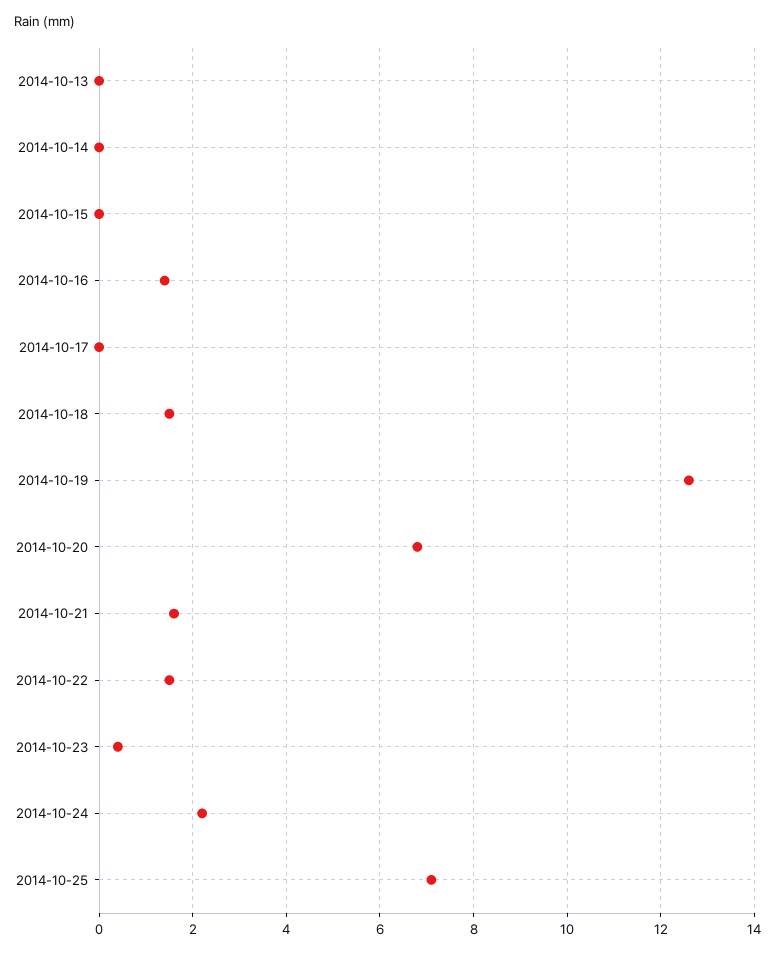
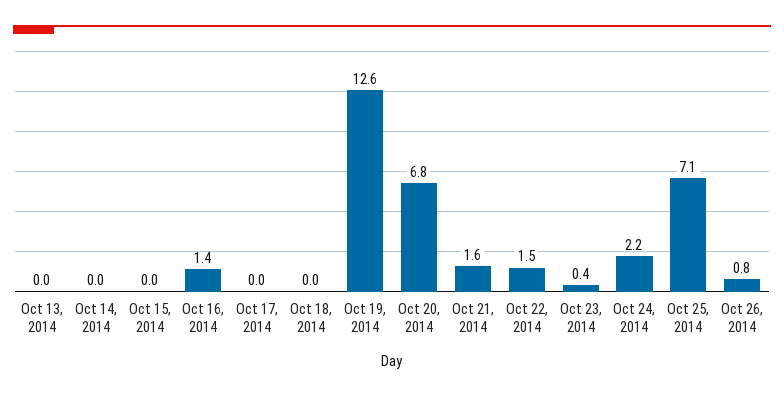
2014-10-18: 1.5 -> 0
Oct 26, 2014: none -> 0.8

